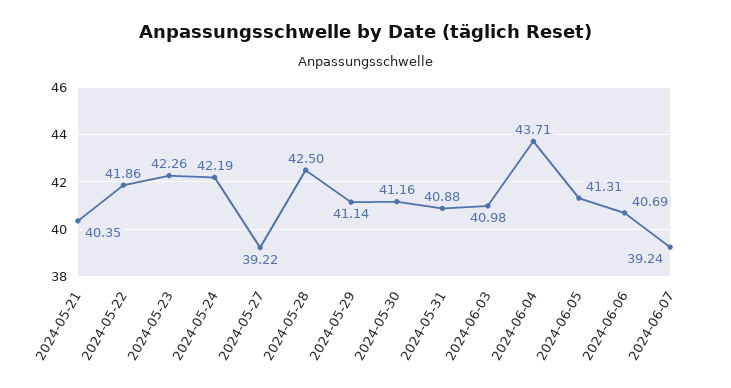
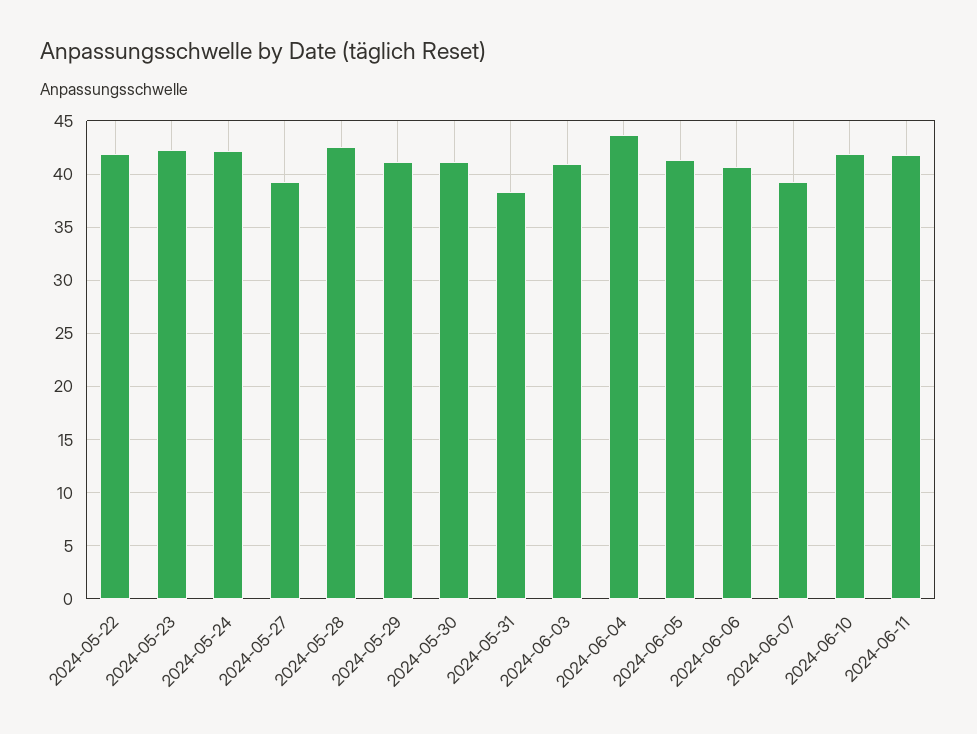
2024-05-21: 40.35 -> none
2024-05-31: 40.88 -> 38
2024-06-10: none -> 42
2024-06-11: none -> 42

